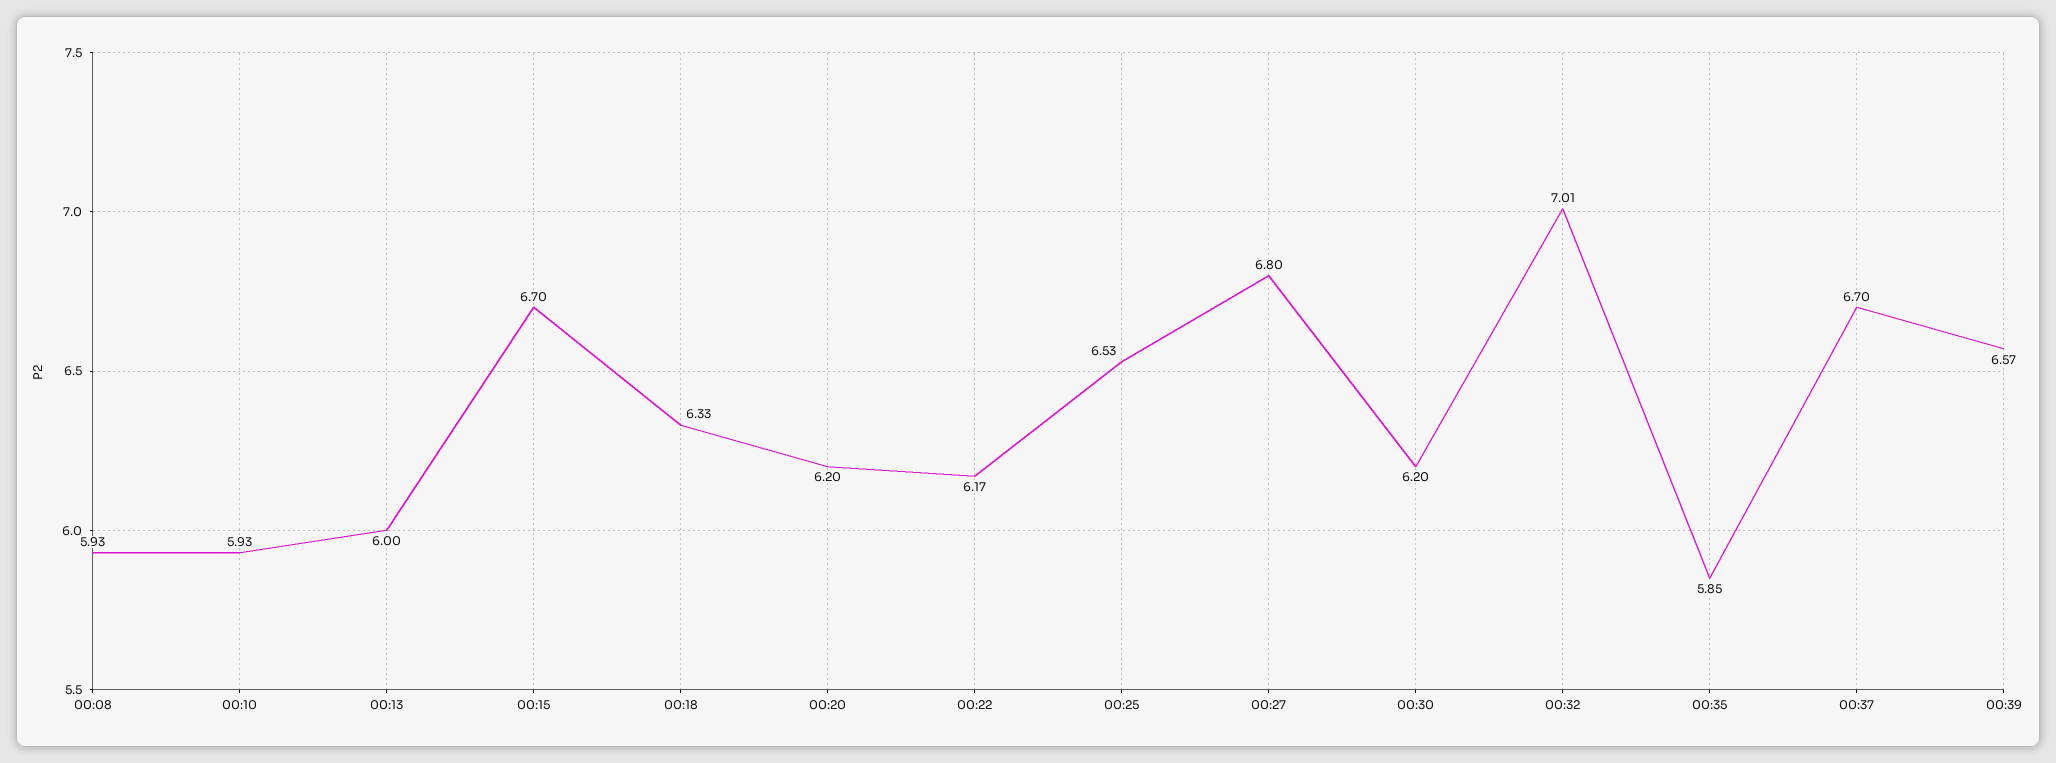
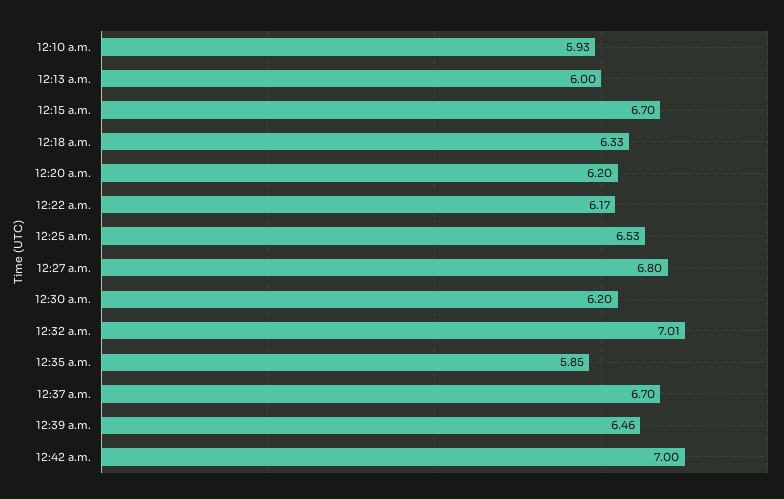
00:08: 5.93 -> none
00:39: 6.57 -> 6.46
12:42 a.m.: none -> 7

